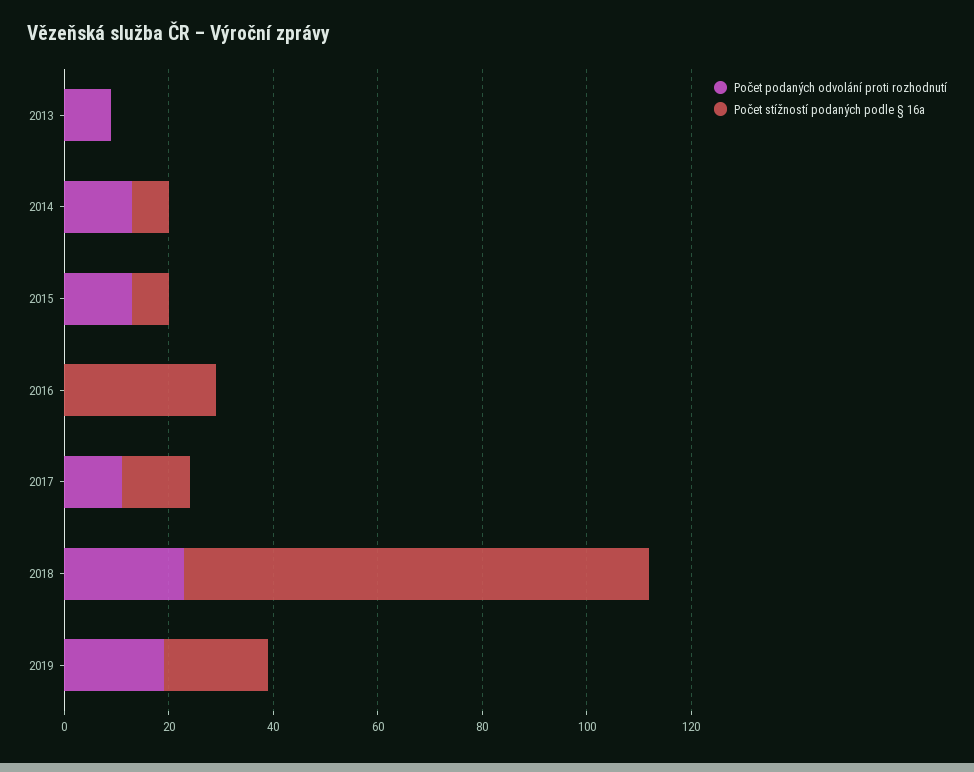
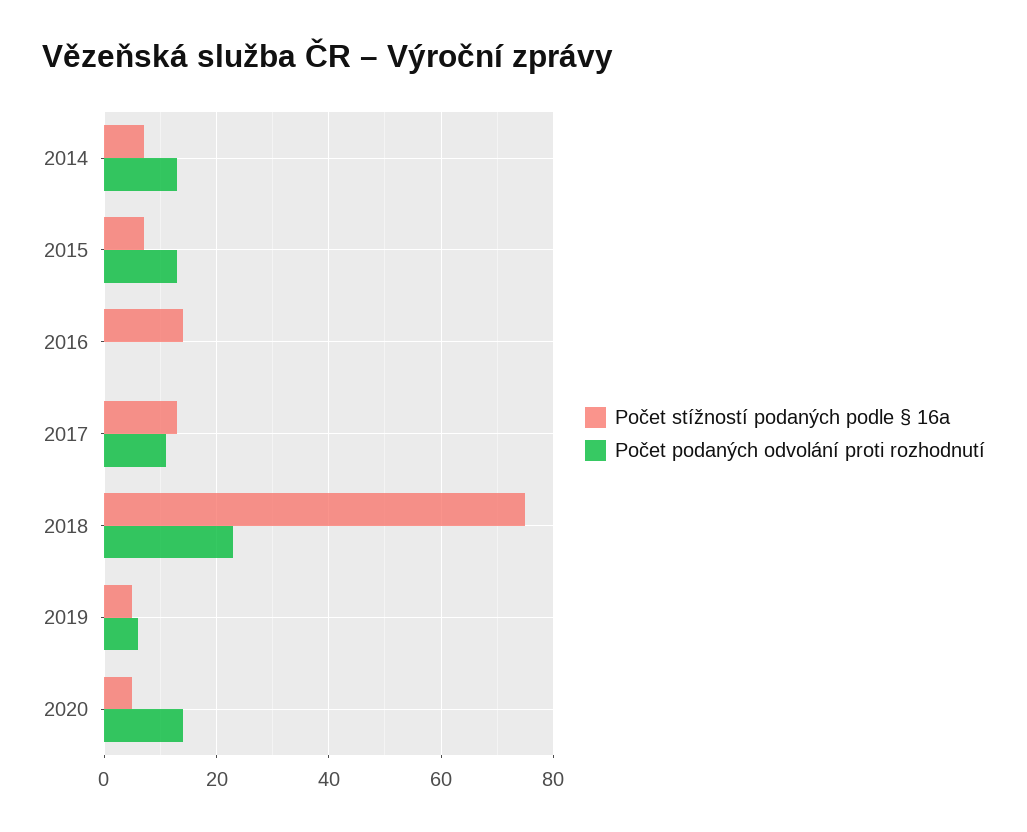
Počet podaných odvolání proti rozhodnutí, 2013: 10 -> none
Počet stížností podaných podle § 16a, 2013: 0 -> none
Počet stížností podaných podle § 16a, 2016: 30 -> 15
Počet stížností podaných podle § 16a, 2018: 90 -> 75
Počet podaných odvolání proti rozhodnutí, 2019: 20 -> 5
Počet stížností podaných podle § 16a, 2019: 20 -> 5
Počet stížností podaných podle § 16a, 2020: none -> 5
Počet podaných odvolání proti rozhodnutí, 2020: none -> 15

